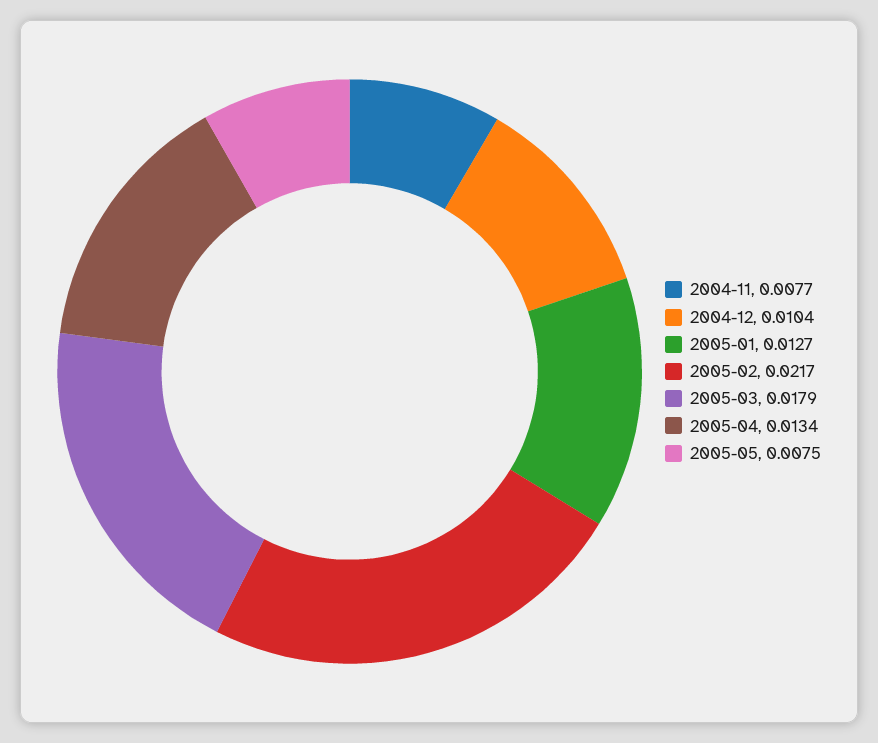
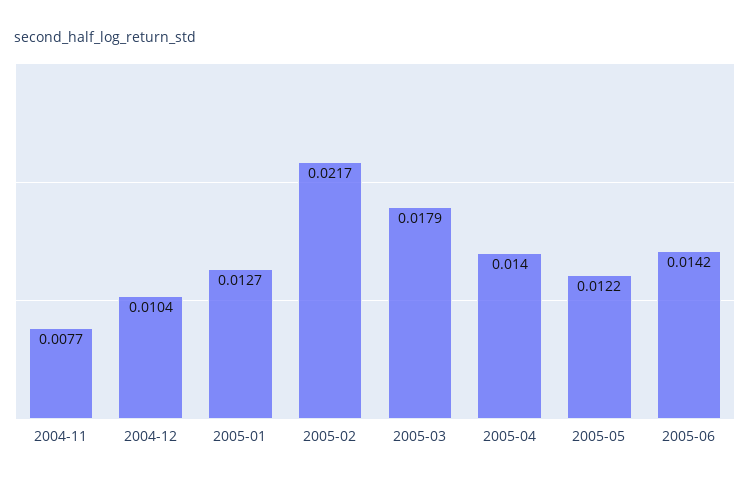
2005-04: 0.0134 -> 0.014
2005-05: 0.0075 -> 0.0122
2005-06: none -> 0.0142

